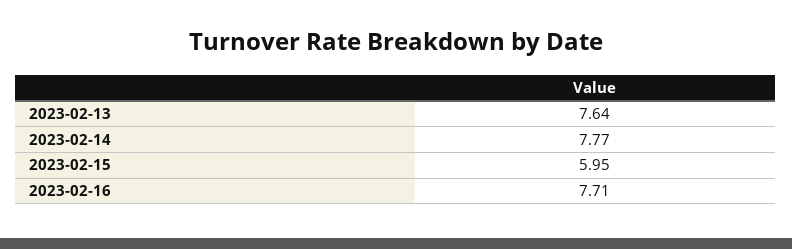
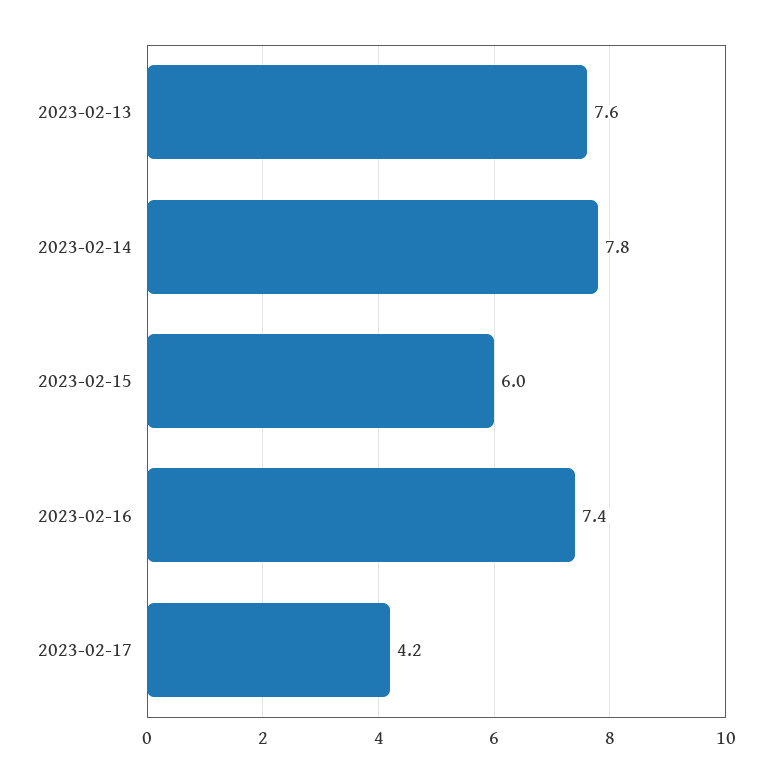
2023-02-16: 7.71 -> 7.4
2023-02-17: none -> 4.2

